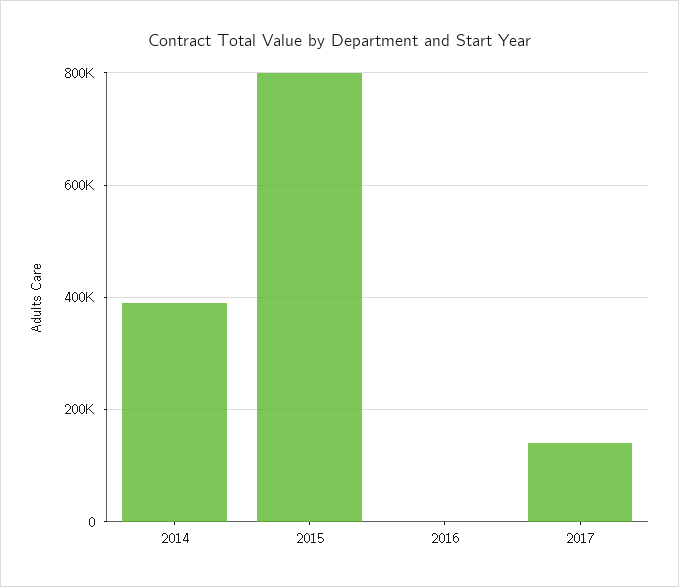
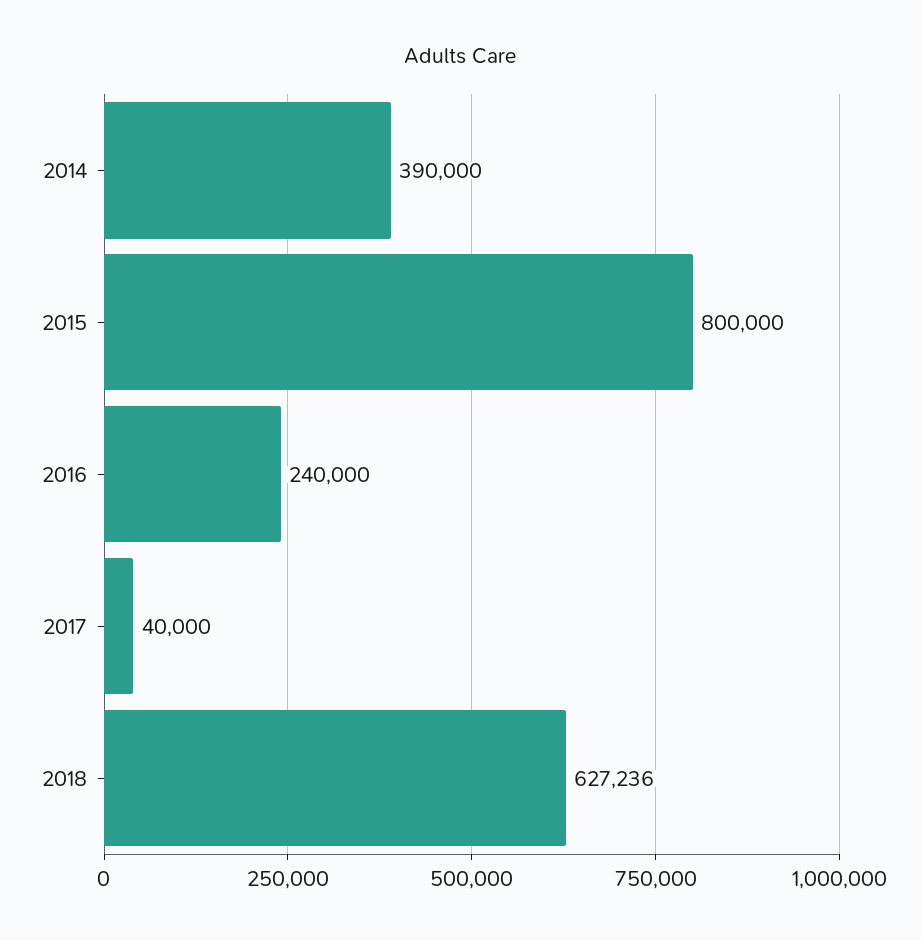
2016: 0 -> 240000
2017: 140000 -> 40000
2018: none -> 627236

